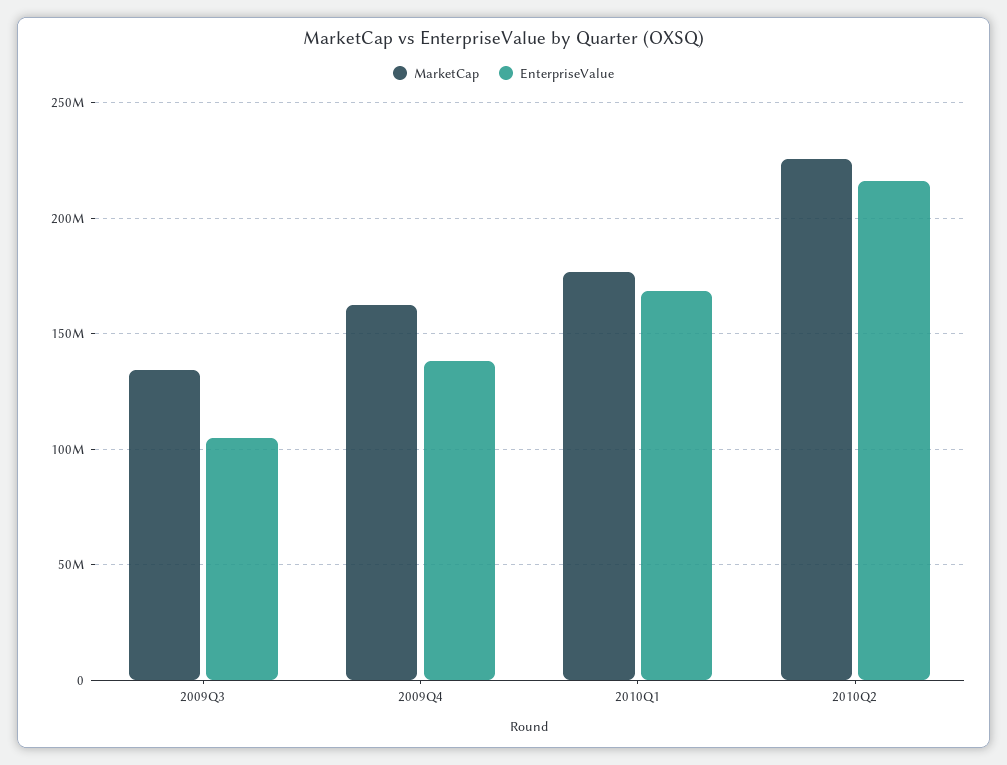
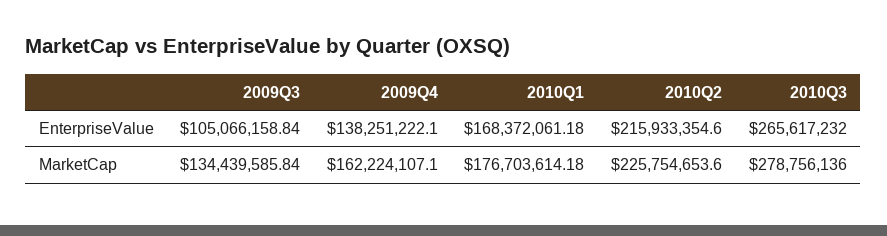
EnterpriseValue, 2010Q3: none -> 265617232
MarketCap, 2010Q3: none -> 278756136

